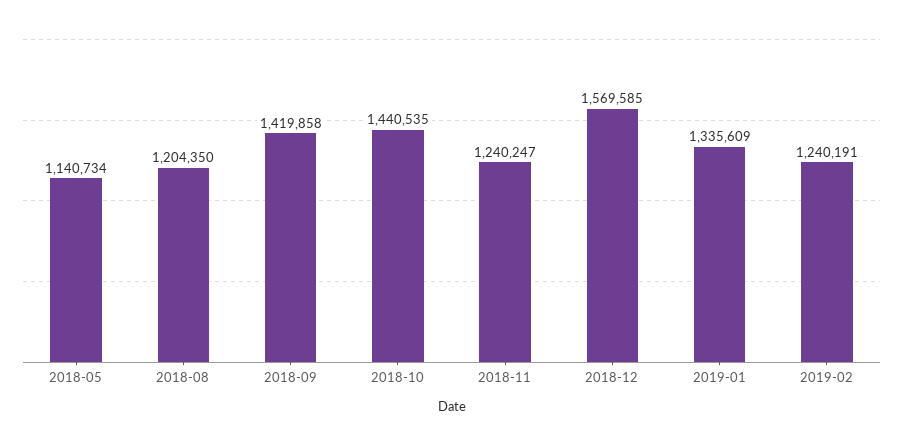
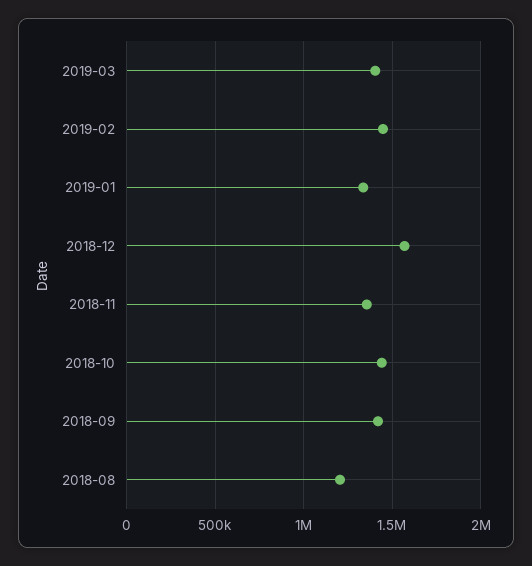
2018-05: 1140734 -> none
2018-11: 1240247 -> 1350000
2019-02: 1240191 -> 1450000
2019-03: none -> 1400000

